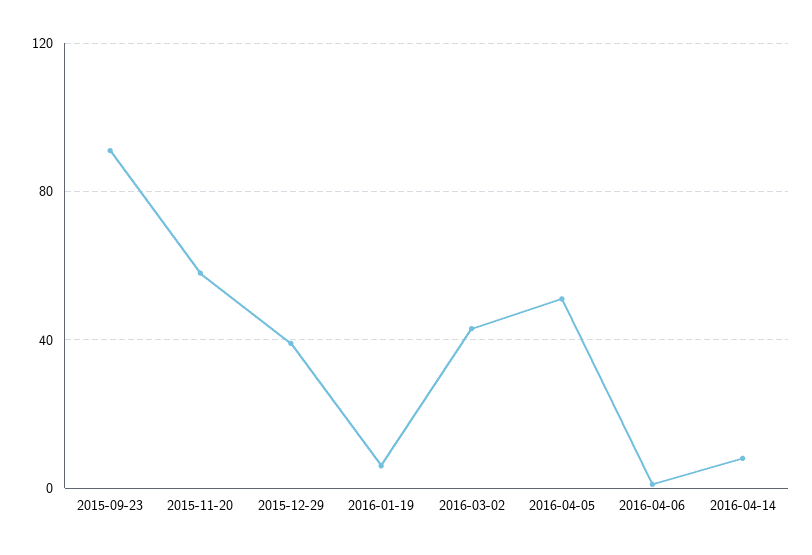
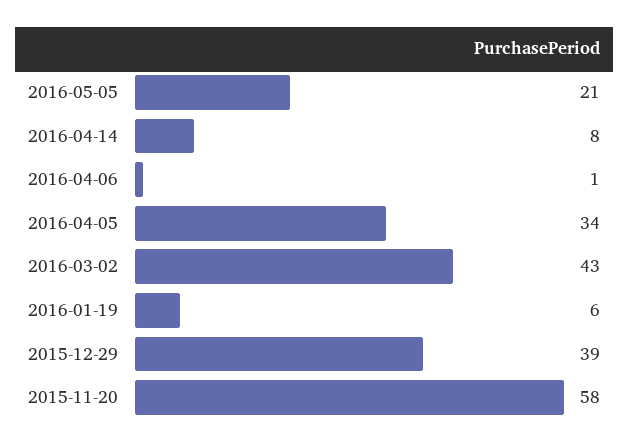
2015-09-23: 90 -> none
2016-04-05: 50 -> 34
2016-05-05: none -> 21

